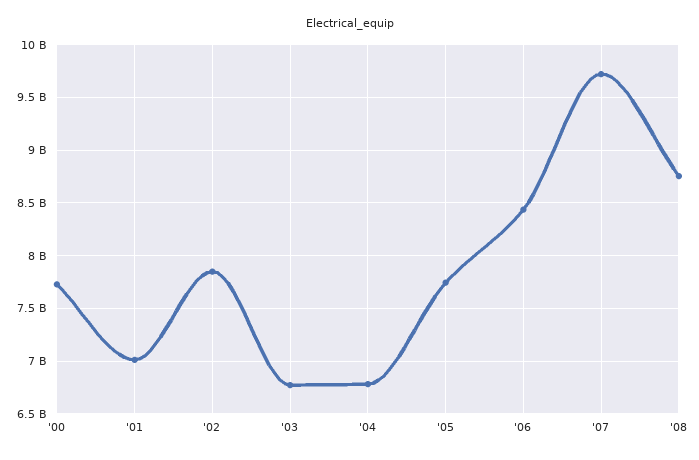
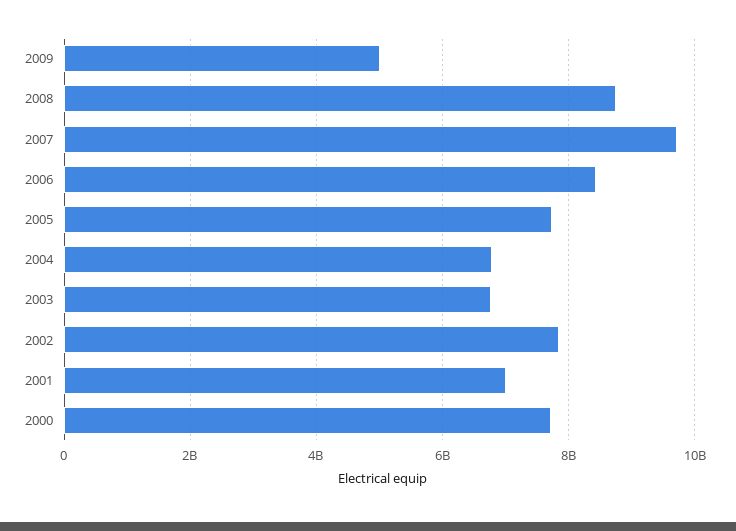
2009: none -> 5000000000

